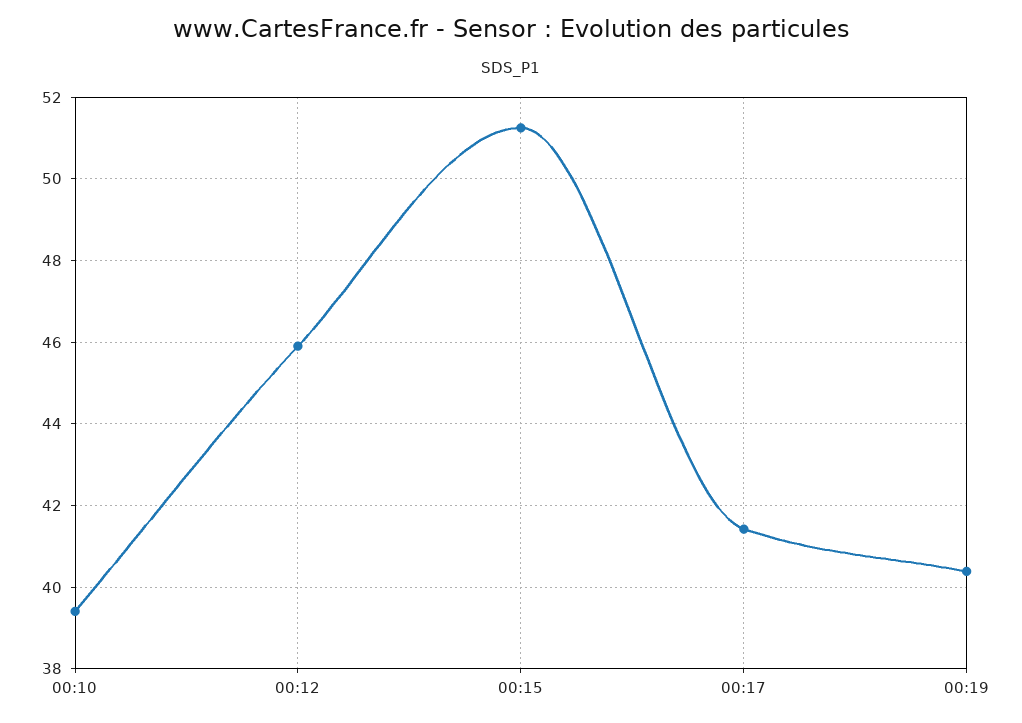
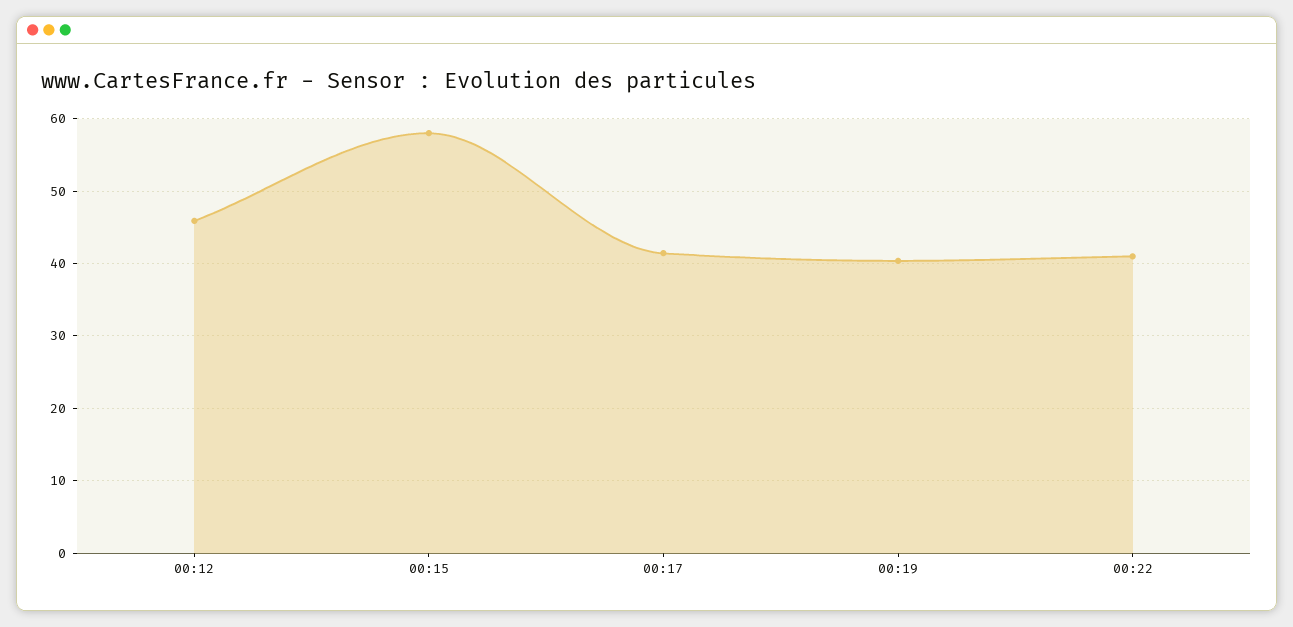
00:10: 39.4 -> none
00:15: 51.2 -> 58
00:22: none -> 41

